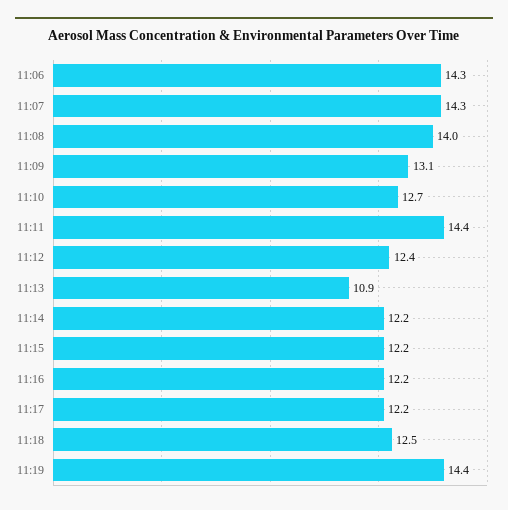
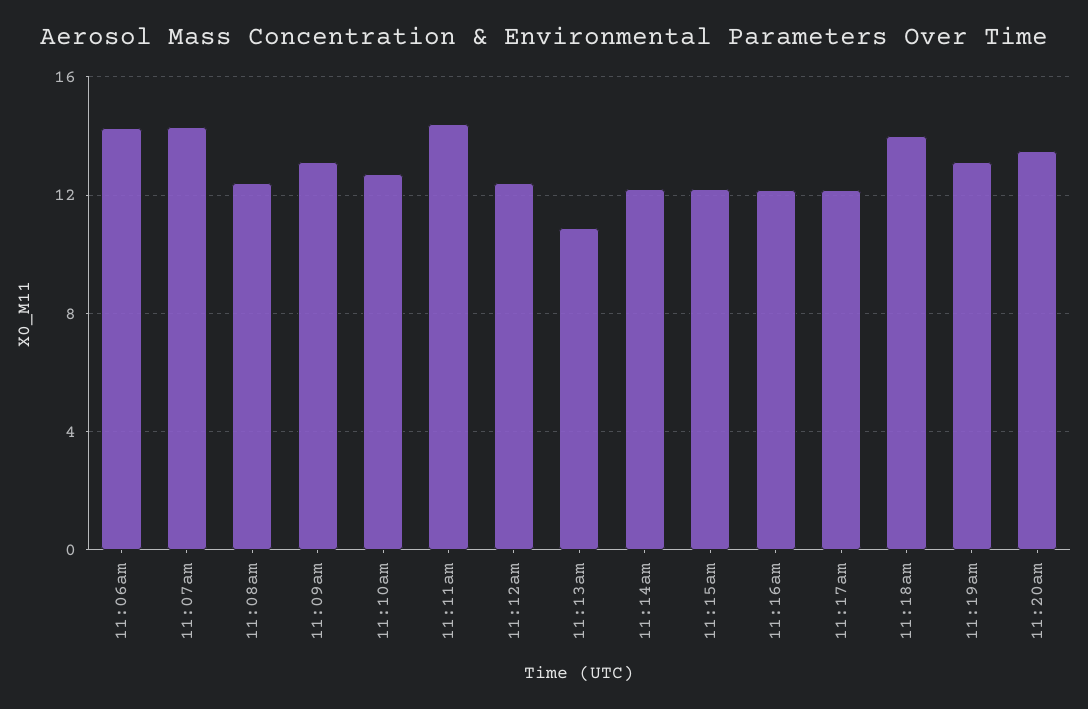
11:08: 14 -> 12.5
11:18: 12.5 -> 14
11:19: 14.4 -> 13
11:20am: none -> 13.5

